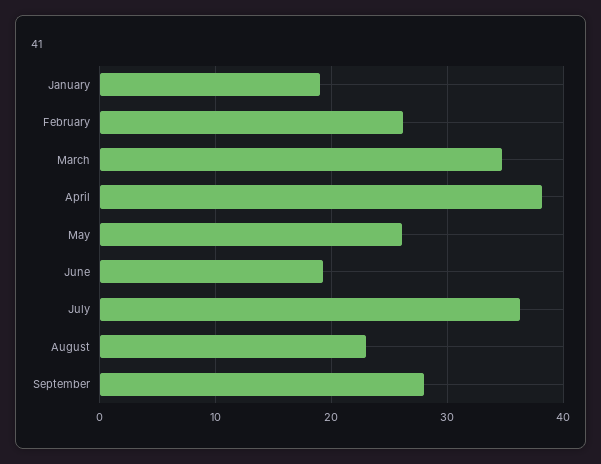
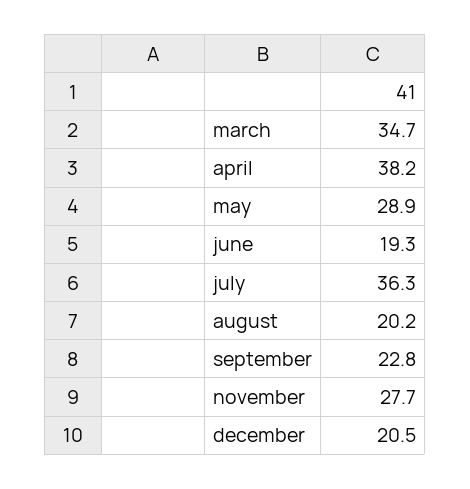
January: 19 -> none
February: 26 -> none
May: 26 -> 28.9
August: 23 -> 20.2
September: 28 -> 22.8
november: none -> 27.7
december: none -> 20.5

